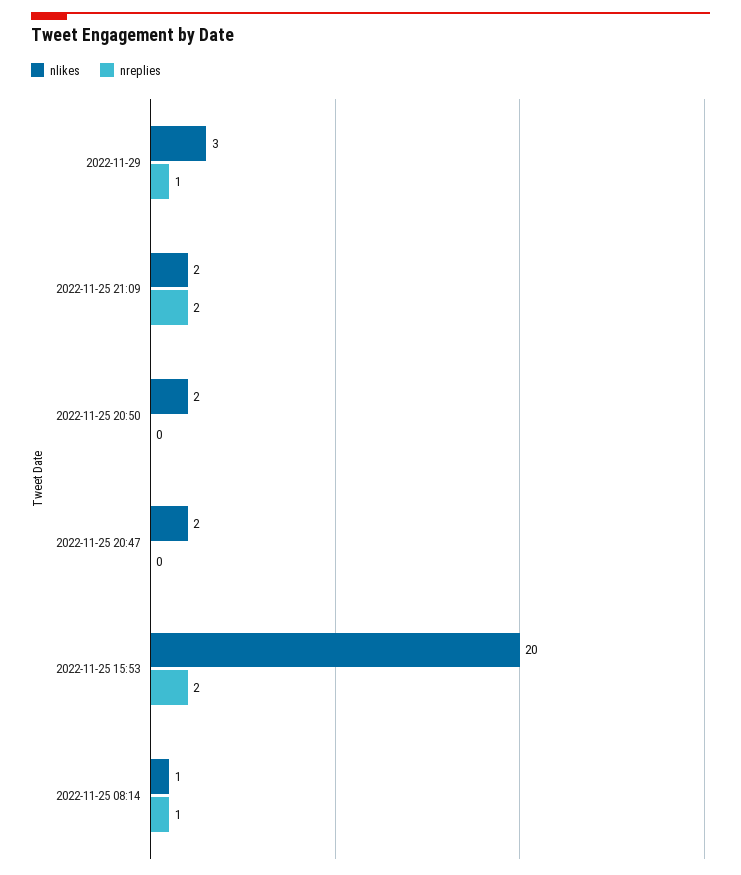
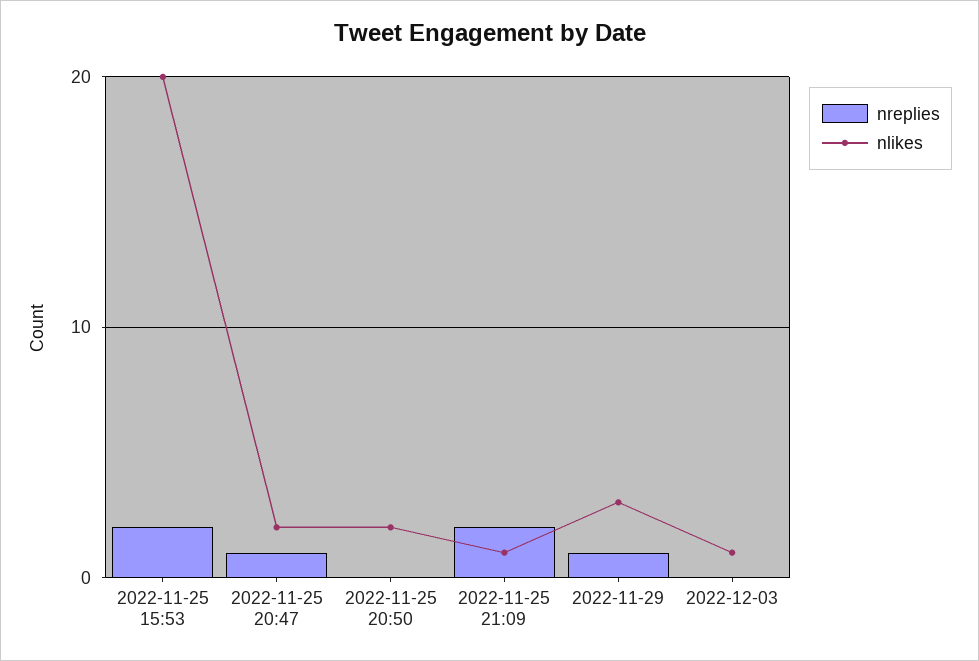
nlikes, 2022-11-25 21:09: 2 -> 1
nreplies, 2022-11-25 20:47: 0 -> 1
nlikes, 2022-11-25 08:14: 1 -> none
nreplies, 2022-11-25 08:14: 1 -> none
nreplies, 2022-12-03: none -> 0
nlikes, 2022-12-03: none -> 1

